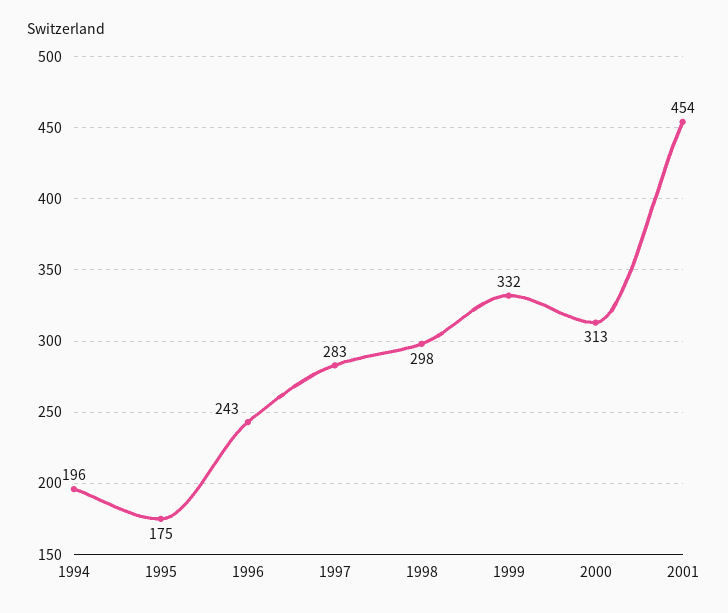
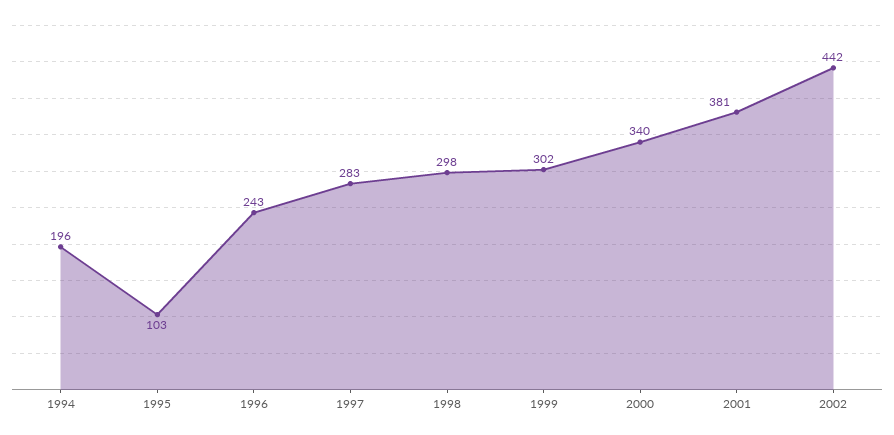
1995: 175 -> 103
1999: 332 -> 302
2000: 313 -> 340
2001: 454 -> 381
2002: none -> 442

